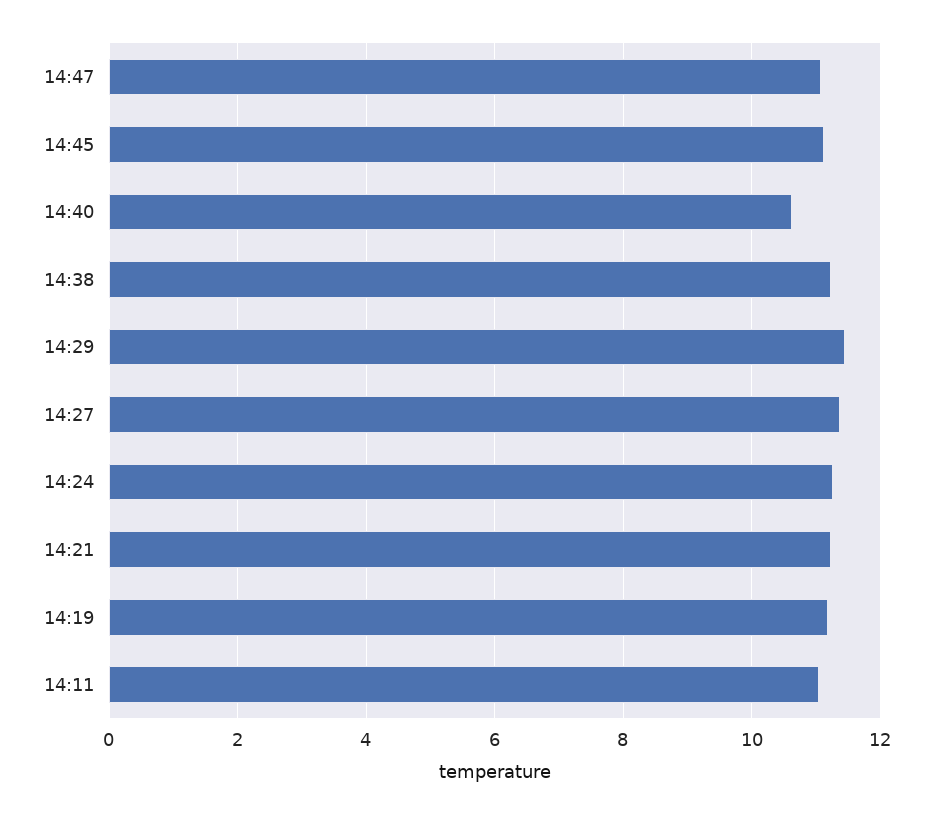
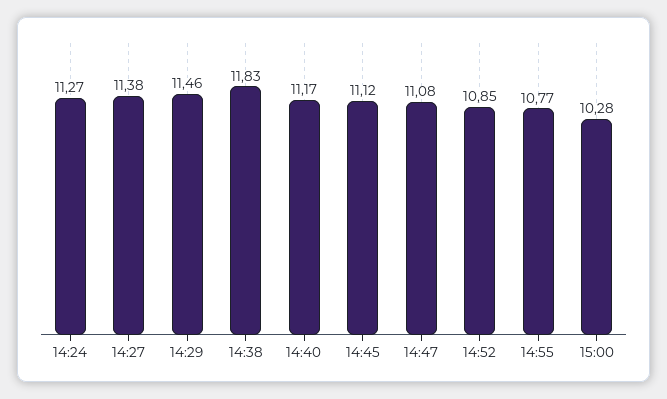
14:40: 10.6 -> 11.17
14:38: 11.2 -> 11.83
14:21: 11.2 -> none
14:19: 11.2 -> none
14:11: 11 -> none
14:52: none -> 10.85
14:55: none -> 10.77
15:00: none -> 10.28

